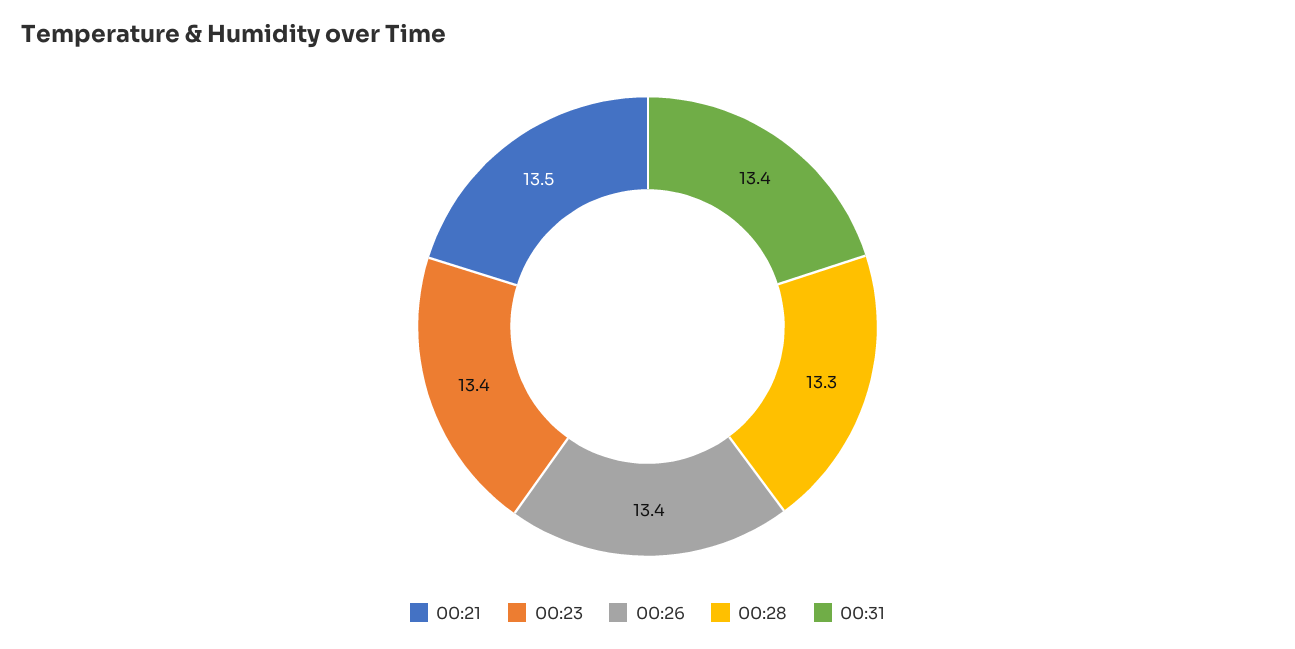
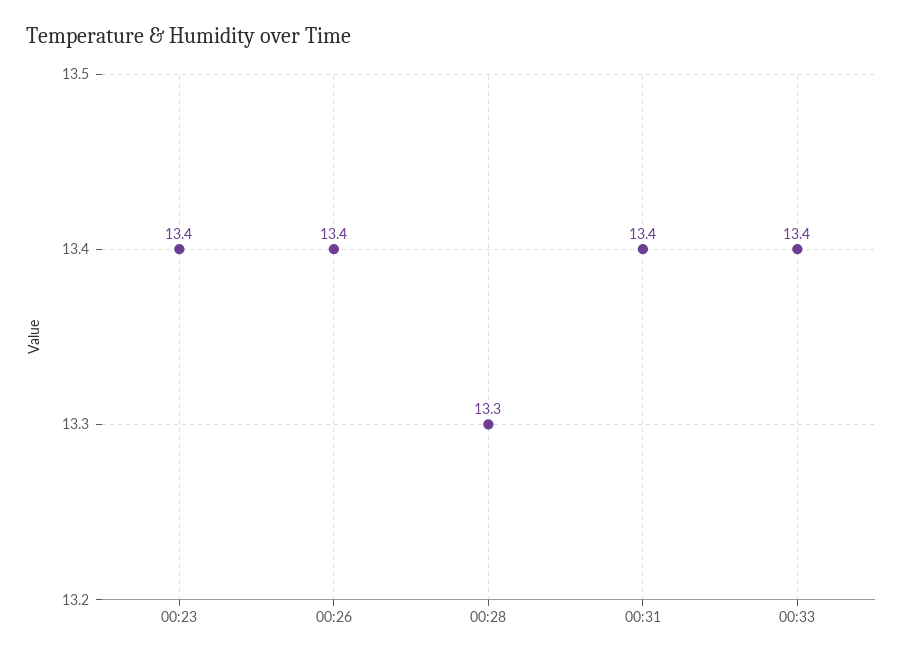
00:21: 13.5 -> none
00:33: none -> 13.4

